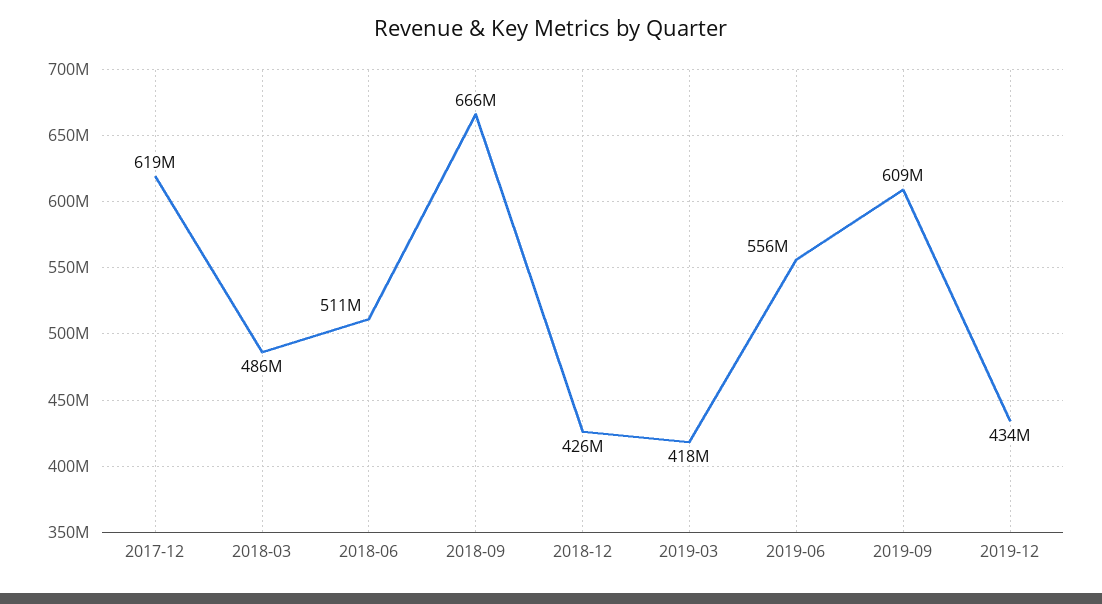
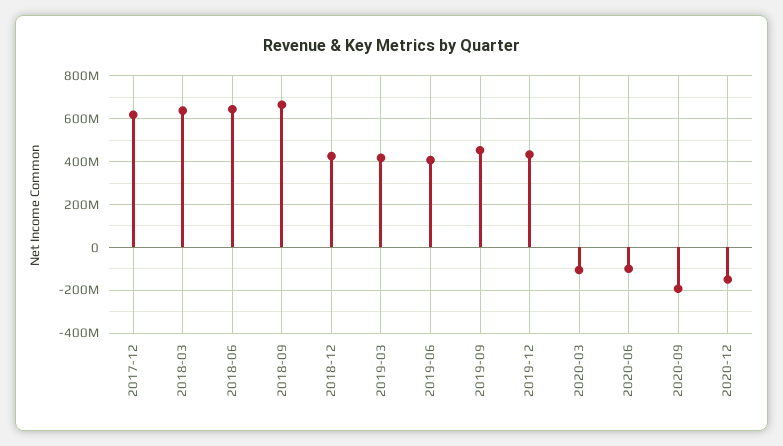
2018-03: 486000000 -> 650000000
2018-06: 511000000 -> 650000000
2019-06: 556000000 -> 400000000
2019-09: 609000000 -> 450000000
2020-03: none -> -100000000
2020-06: none -> -100000000
2020-09: none -> -200000000
2020-12: none -> -150000000

